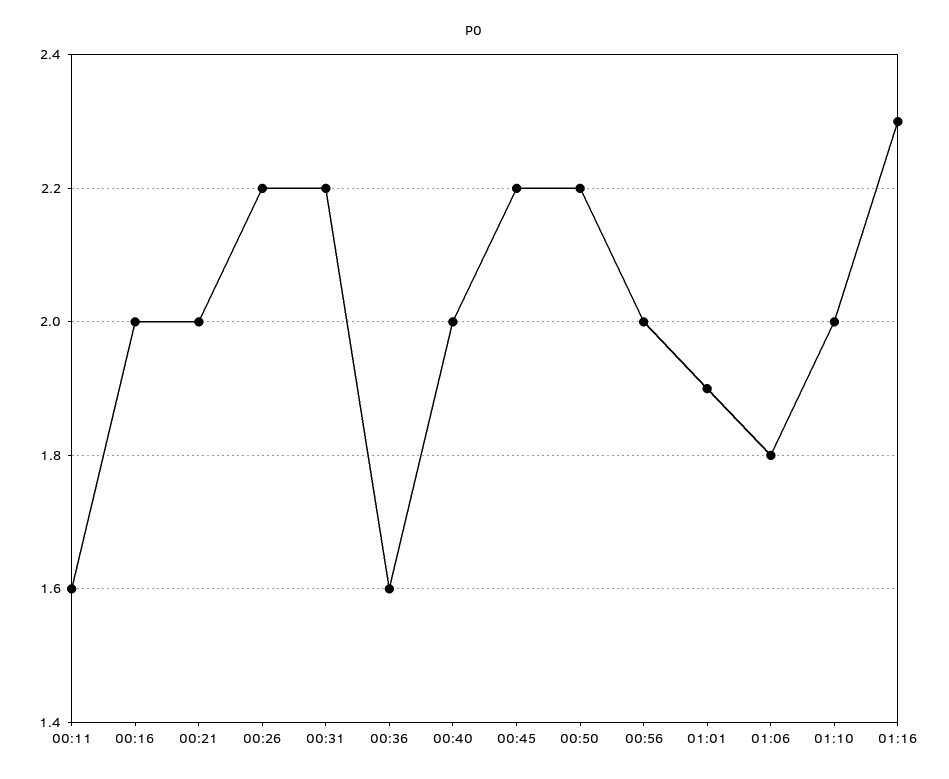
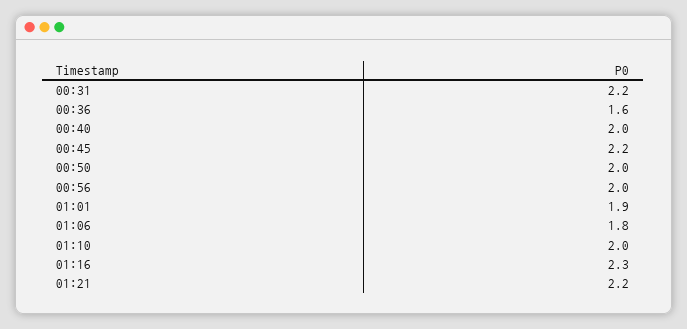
00:11: 1.6 -> none
00:16: 2 -> none
00:21: 2 -> none
00:26: 2.2 -> none
00:50: 2.2 -> 2
01:21: none -> 2.2

